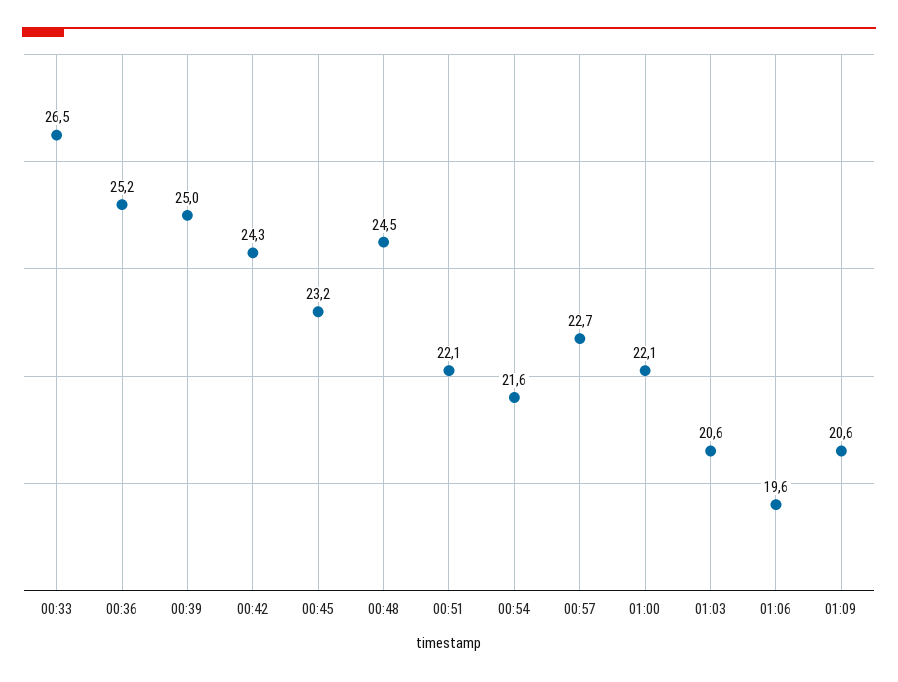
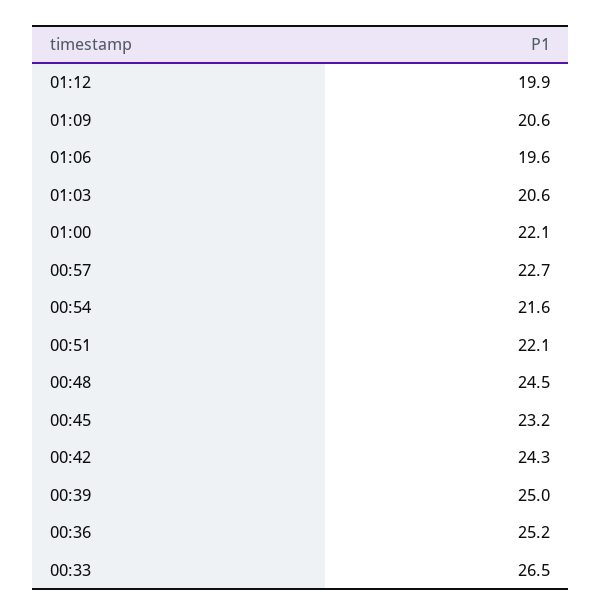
01:12: none -> 19.9

